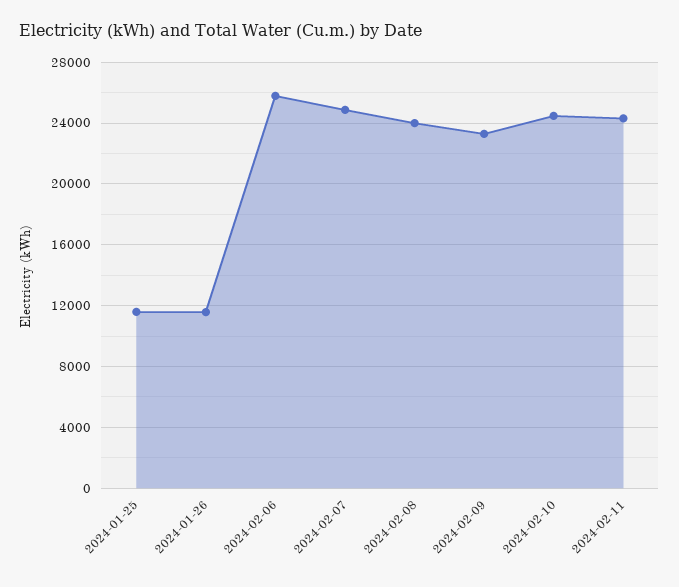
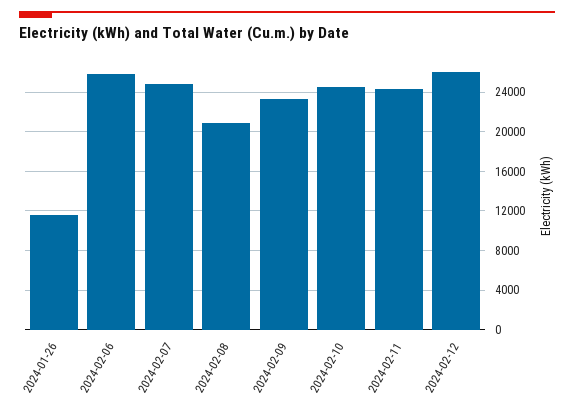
2024-01-25: 11500 -> none
2024-02-08: 24000 -> 21000
2024-02-12: none -> 26000

